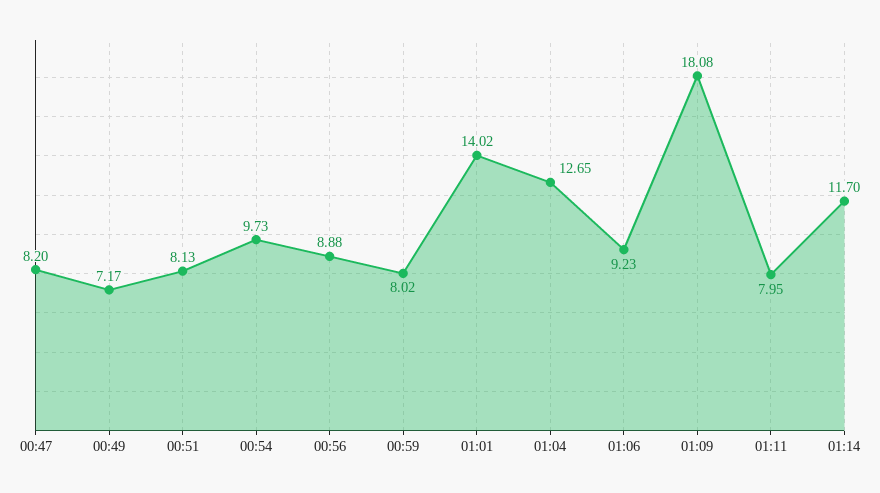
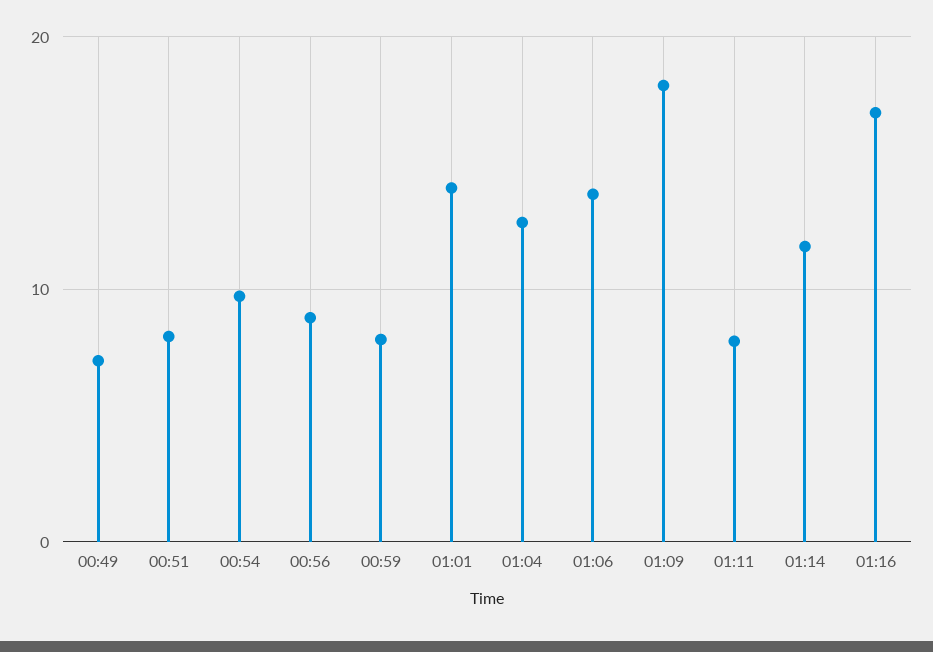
00:47: 8.2 -> none
01:06: 9.23 -> 14
01:16: none -> 17

